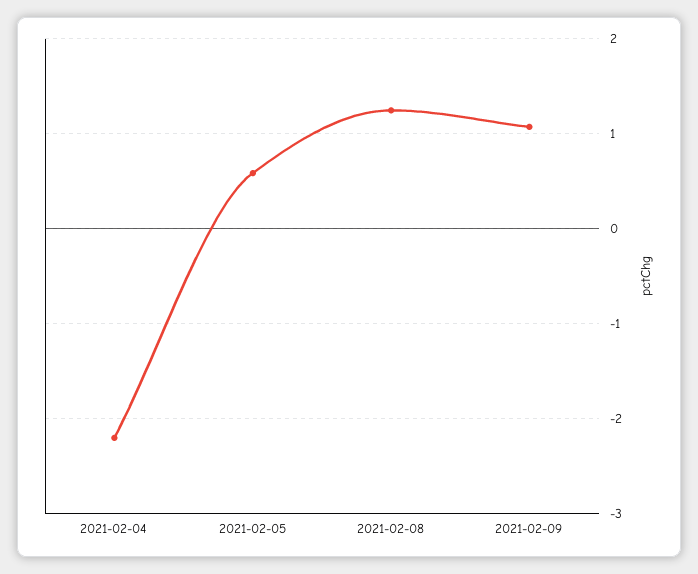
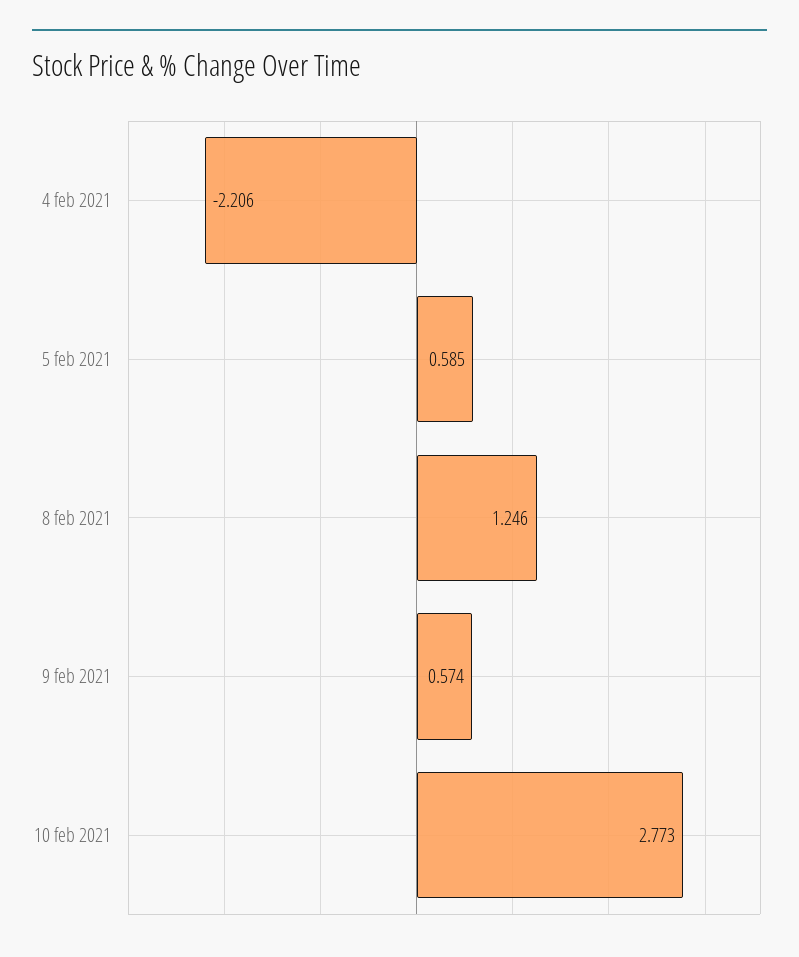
2021-02-09: 1.1 -> 0.574
10 feb 2021: none -> 2.773

